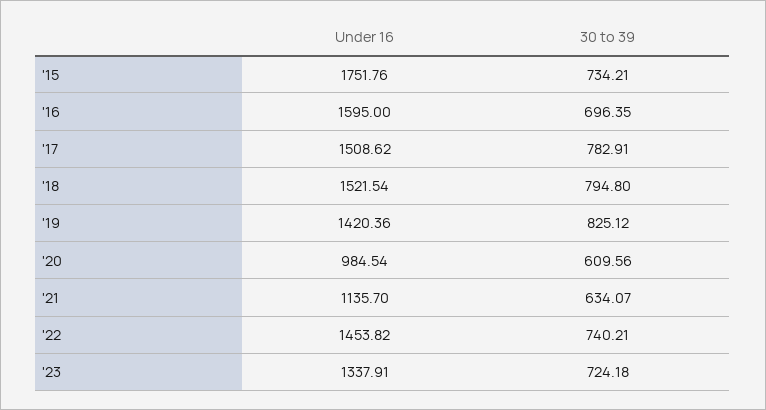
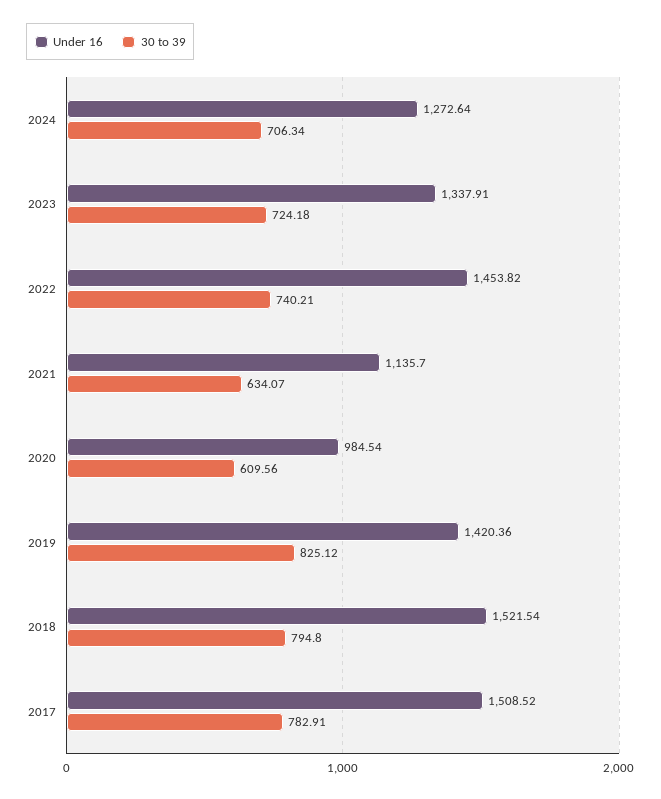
Under 16, '15: 1751.76 -> none
30 to 39, '15: 734.21 -> none
Under 16, '16: 1595 -> none
30 to 39, '16: 696.35 -> none
Under 16, '17: 1508.62 -> 1508.52
Under 16, 2024: none -> 1272.64
30 to 39, 2024: none -> 706.34

